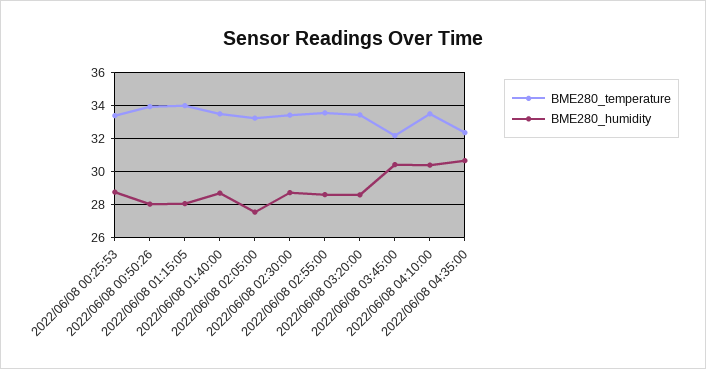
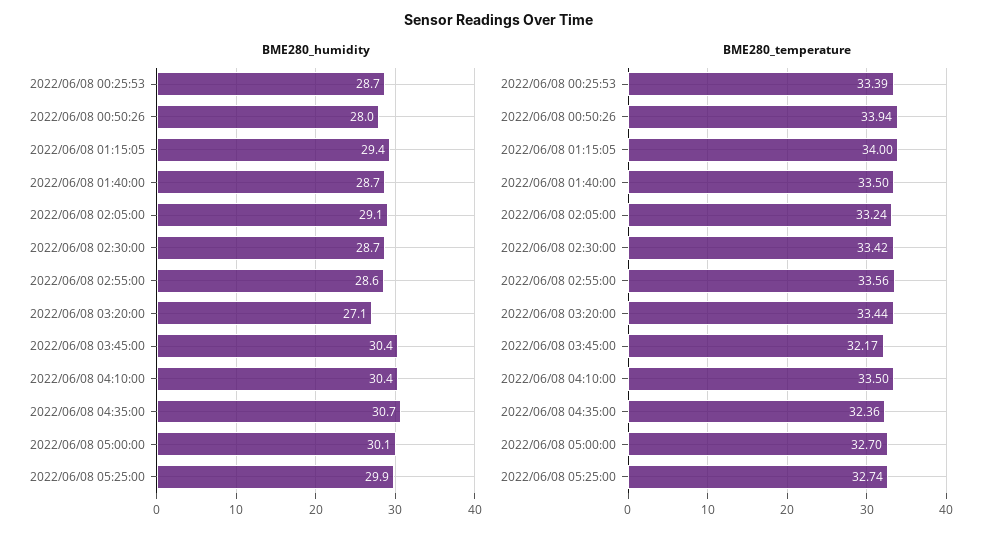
BME280_humidity, 2022/06/08 01:15:05: 28 -> 29.4
BME280_humidity, 2022/06/08 02:05:00: 27.5 -> 29.1
BME280_humidity, 2022/06/08 03:20:00: 28.5 -> 27.1
BME280_humidity, 2022/06/08 05:00:00: none -> 30.1
BME280_humidity, 2022/06/08 05:25:00: none -> 29.9
BME280_temperature, 2022/06/08 05:00:00: none -> 32.7
BME280_temperature, 2022/06/08 05:25:00: none -> 32.74

